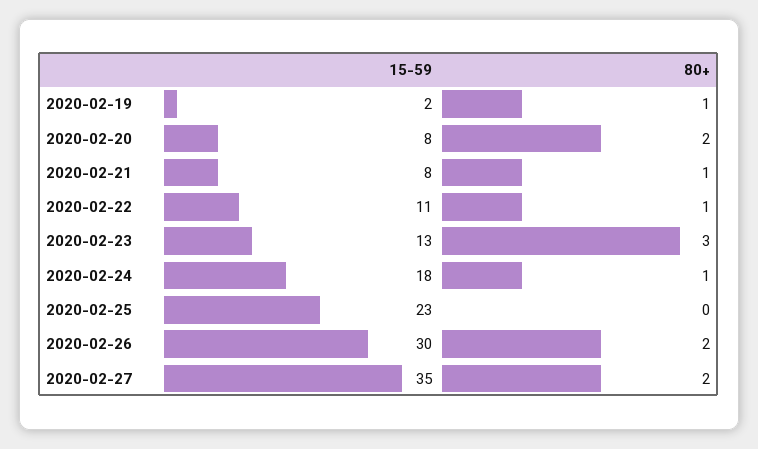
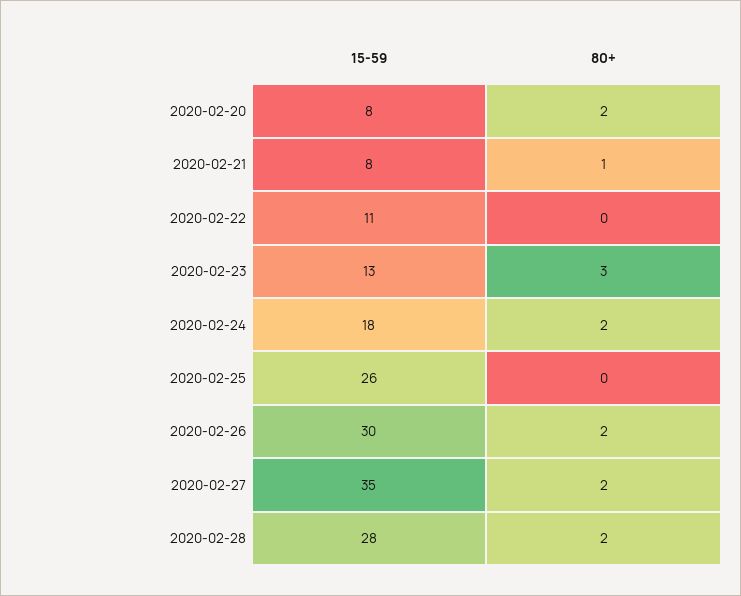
15-59, 2020-02-19: 2 -> none
80+, 2020-02-19: 1 -> none
80+, 2020-02-22: 1 -> 0
80+, 2020-02-24: 1 -> 2
15-59, 2020-02-25: 23 -> 26
15-59, 2020-02-28: none -> 28
80+, 2020-02-28: none -> 2

